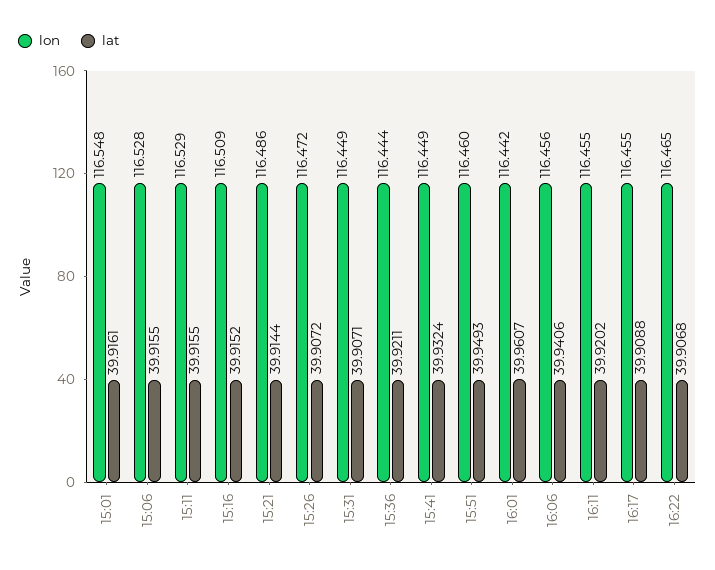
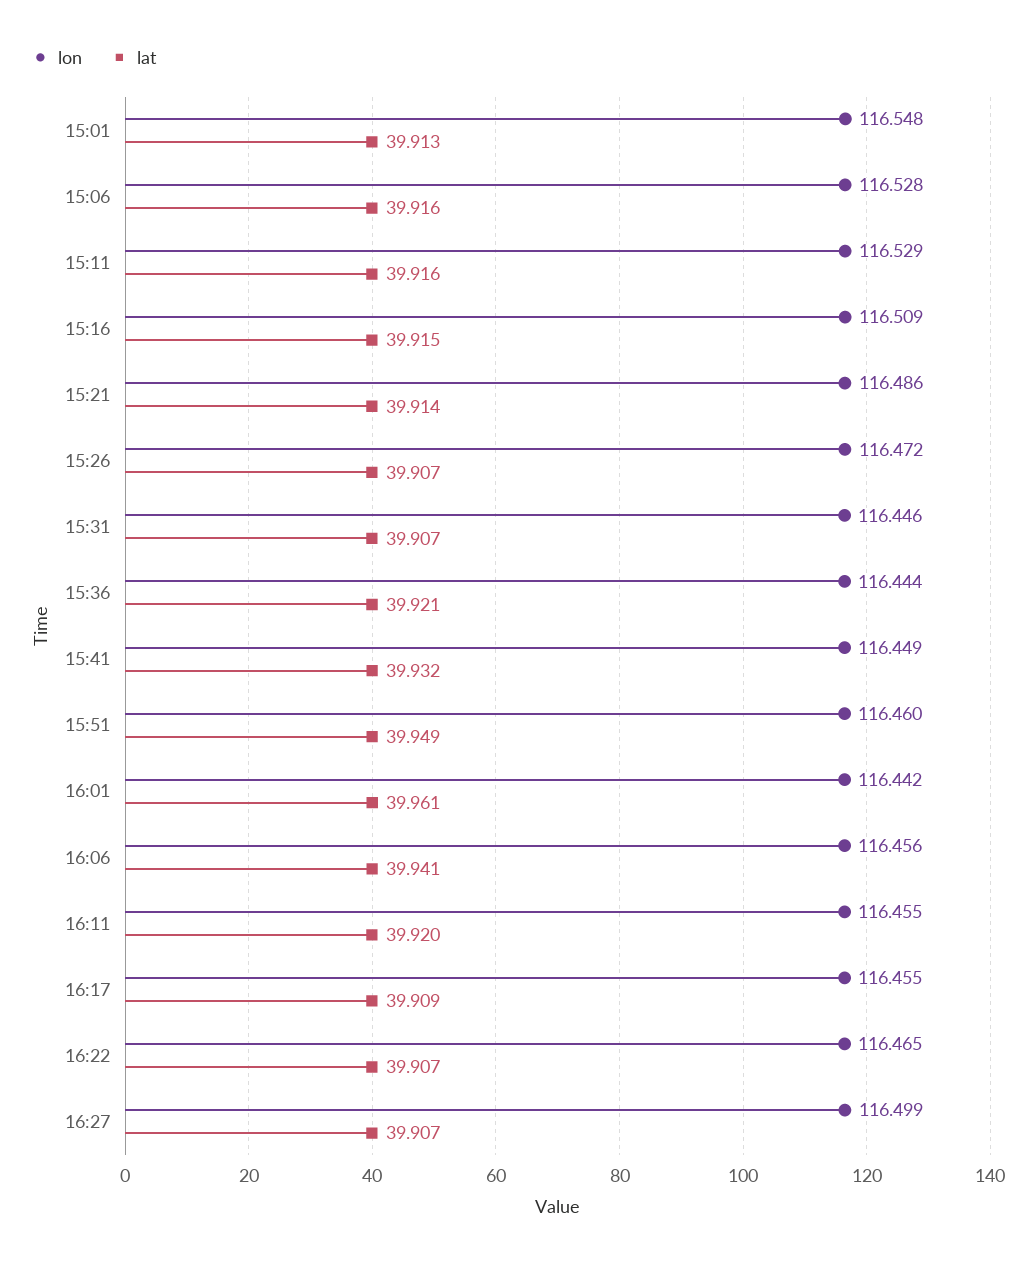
lat, 15:01: 39.9161 -> 39.913
lon, 15:31: 116.449 -> 116.446
lon, 16:27: none -> 116.499
lat, 16:27: none -> 39.907

